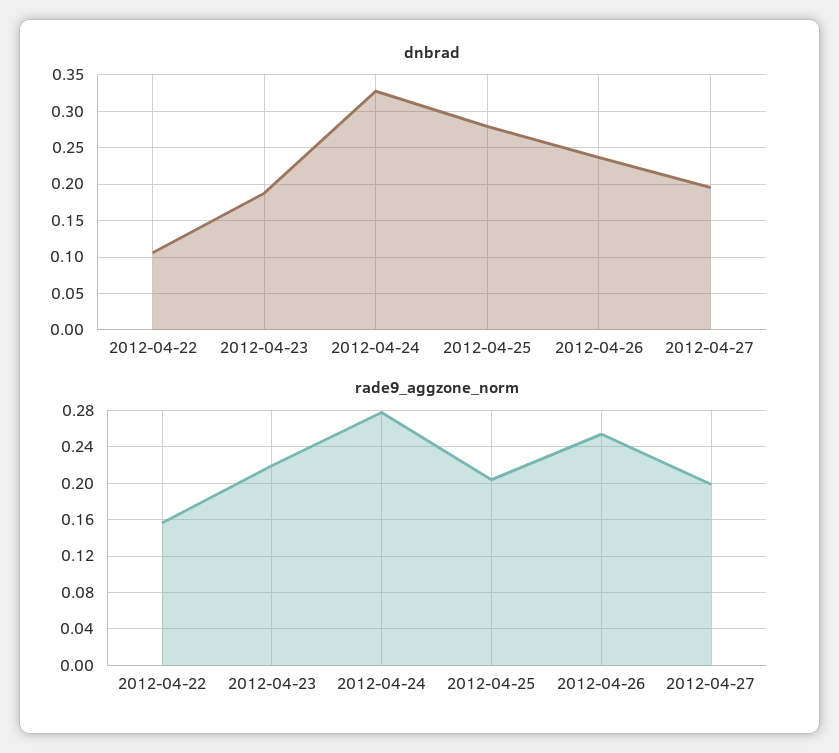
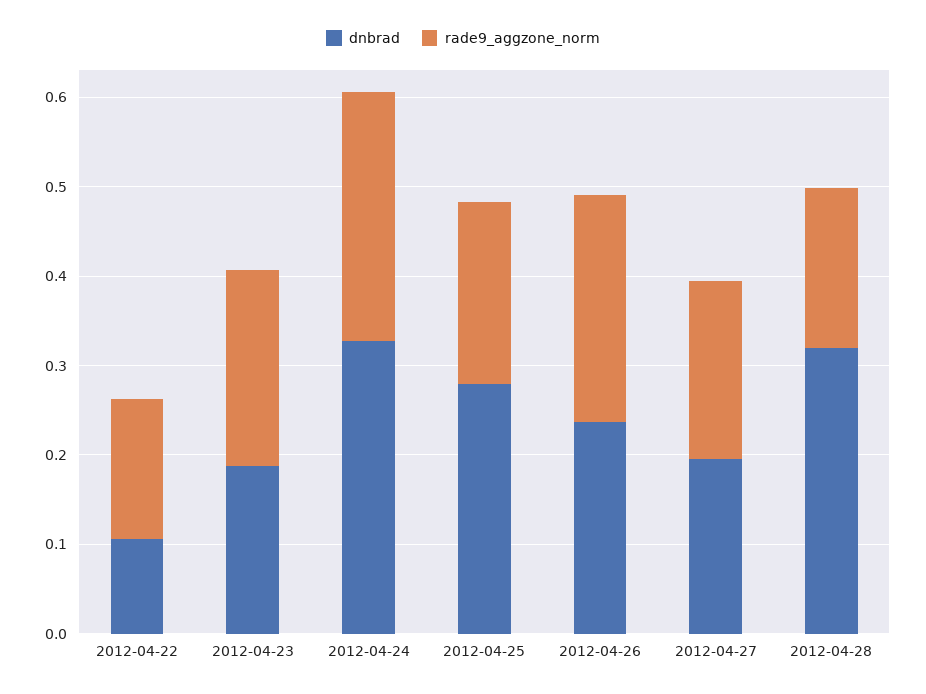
dnbrad, 2012-04-28: none -> 0.32
rade9_aggzone_norm, 2012-04-28: none -> 0.18

